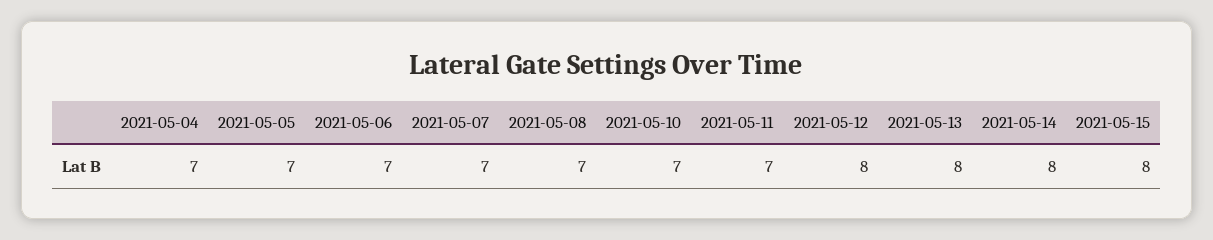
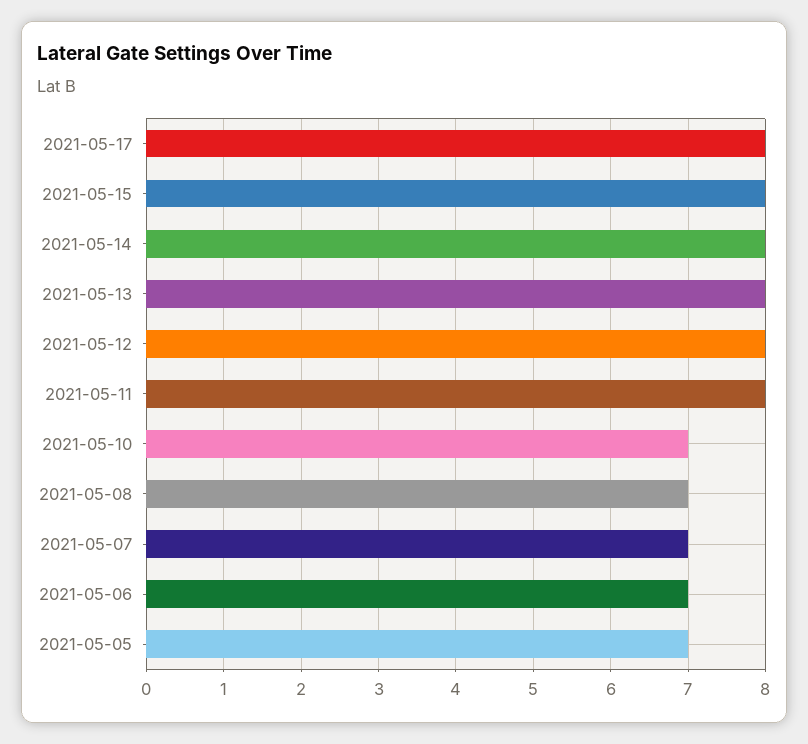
2021-05-04: 7 -> none
2021-05-11: 7 -> 8
2021-05-17: none -> 8

